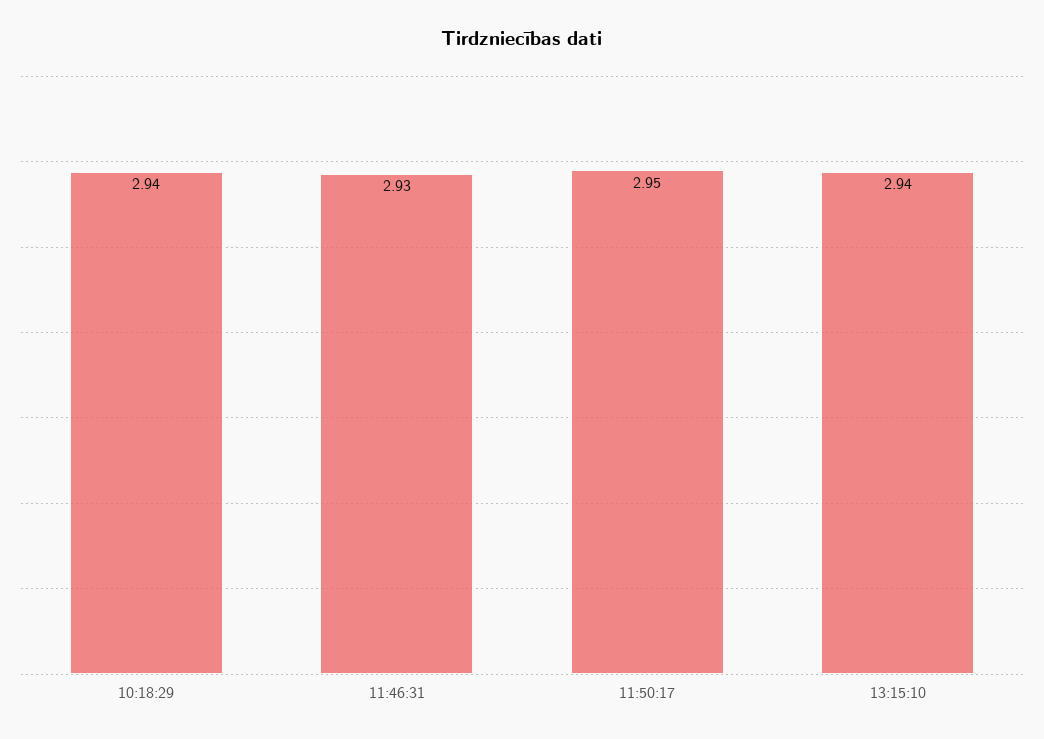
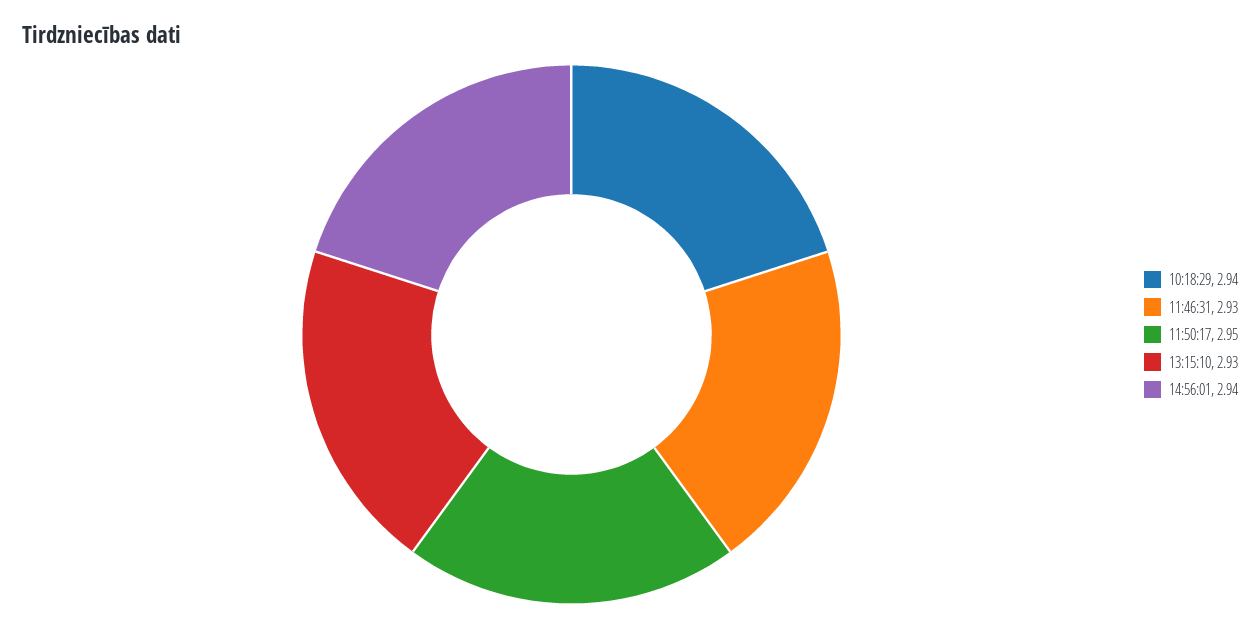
13:15:10: 2.94 -> 2.93
14:56:01: none -> 2.94

